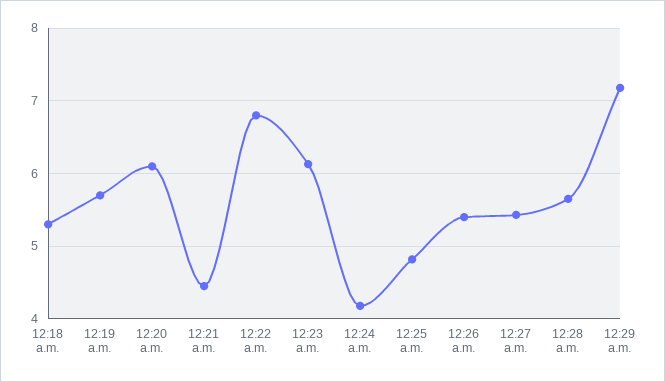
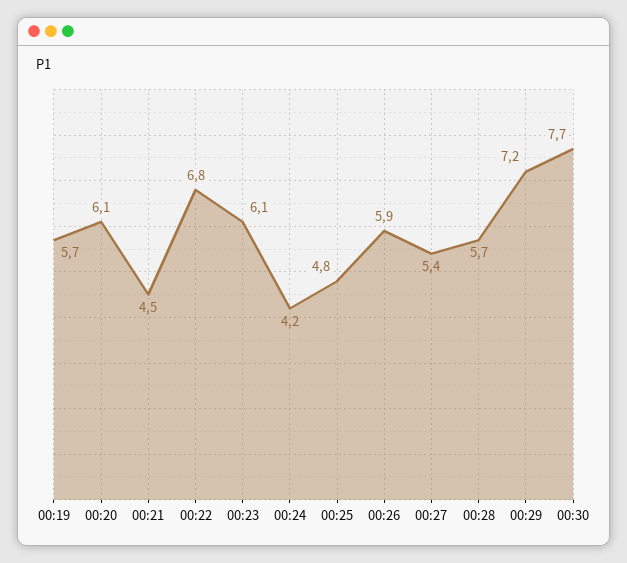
12:18 a.m.: 5.3 -> none
12:26 a.m.: 5.4 -> 5.9
00:30: none -> 7.7

